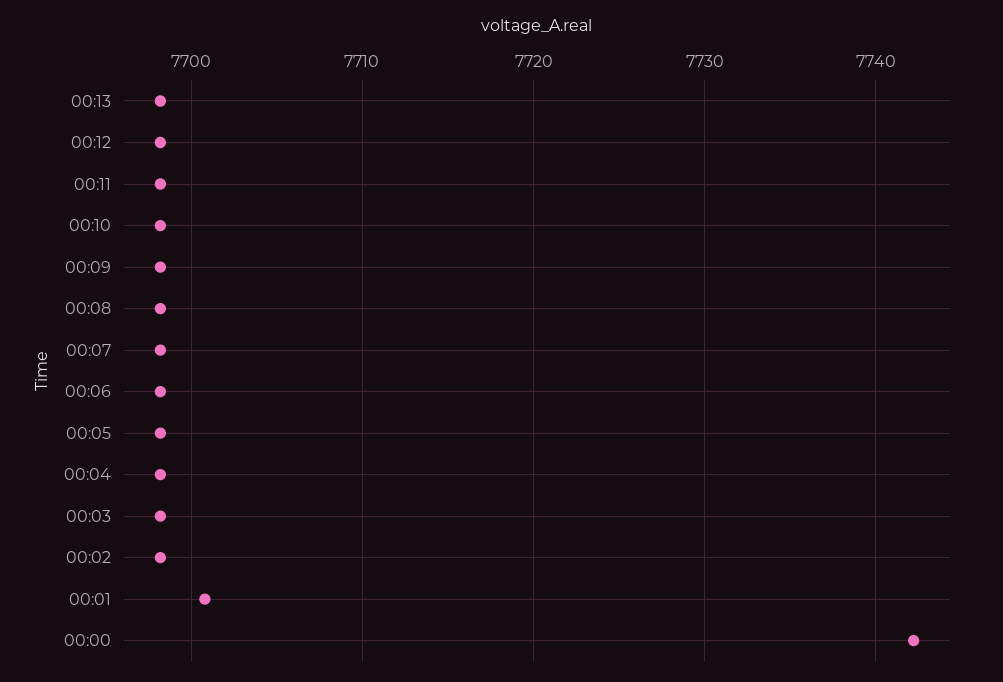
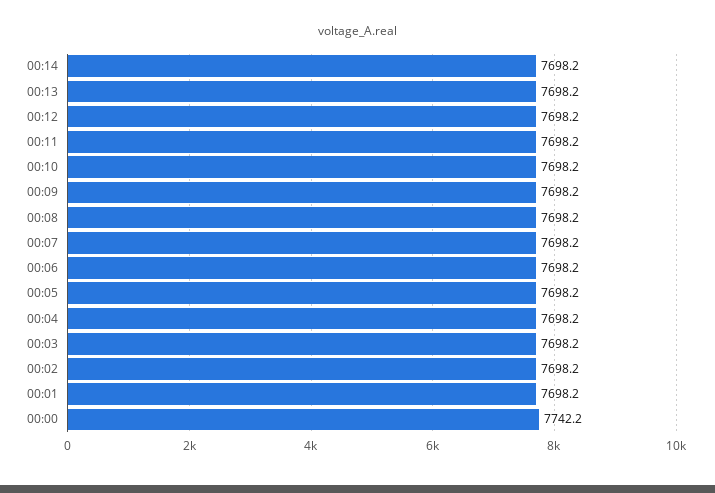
00:01: 7701 -> 7698.2
00:14: none -> 7698.2

